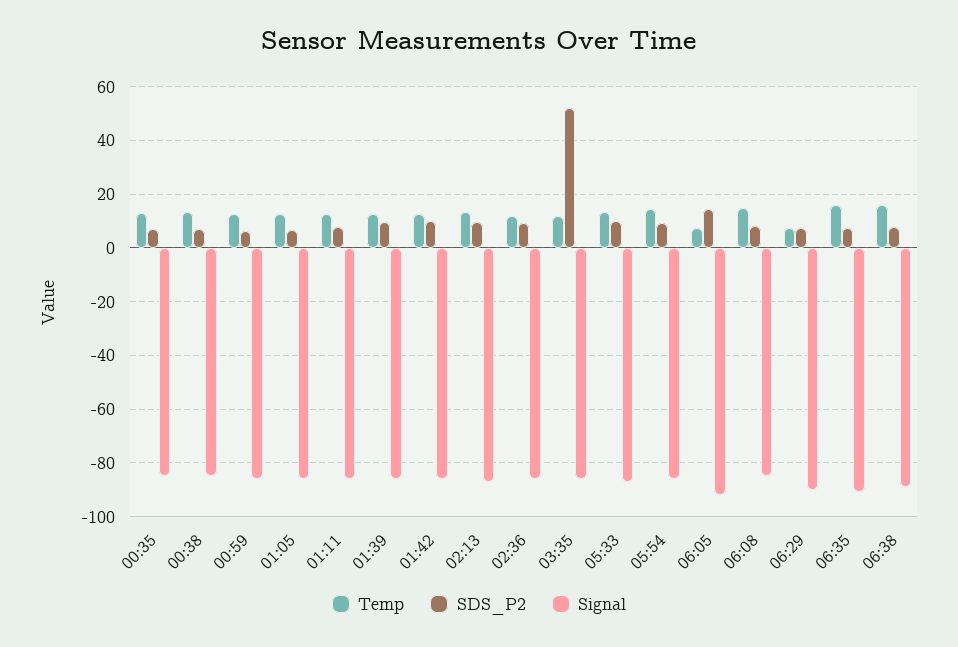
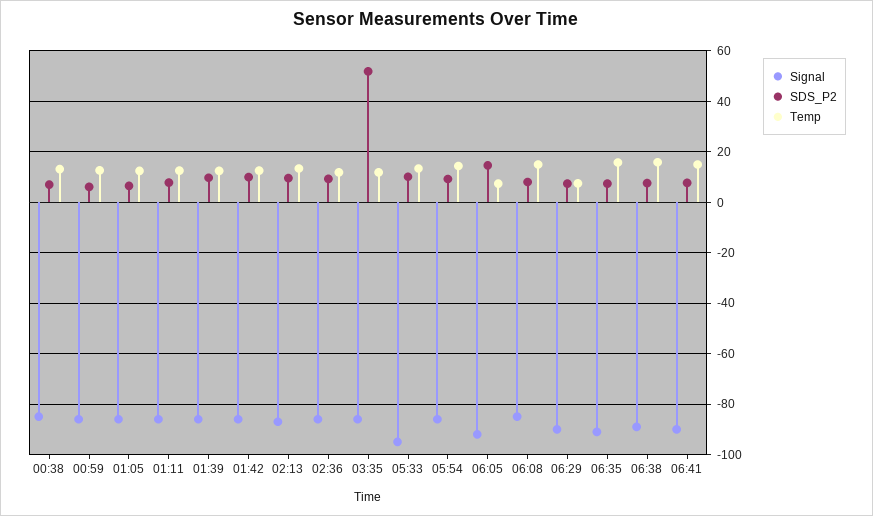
Temp, 00:35: 12.5 -> none
SDS_P2, 00:35: 7.5 -> none
Signal, 00:35: -85 -> none
Signal, 05:33: -87.5 -> -95
Signal, 06:41: none -> -90
SDS_P2, 06:41: none -> 7.5
Temp, 06:41: none -> 15

